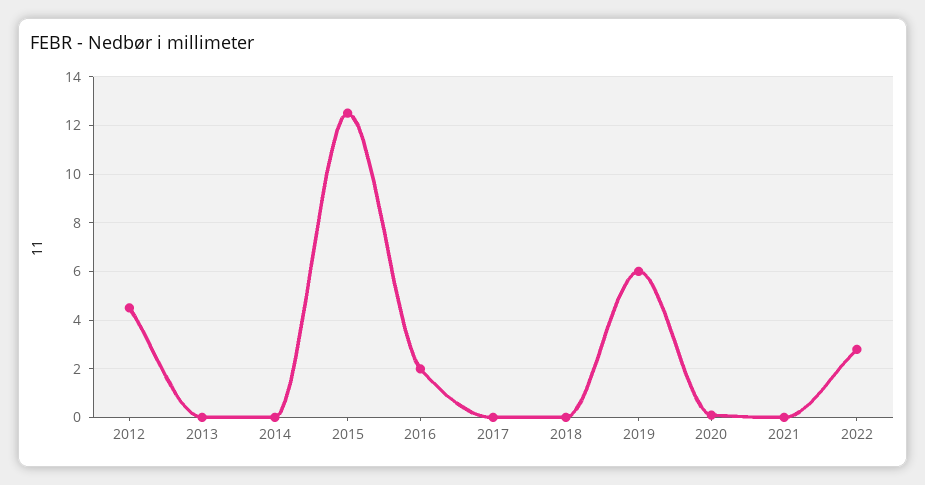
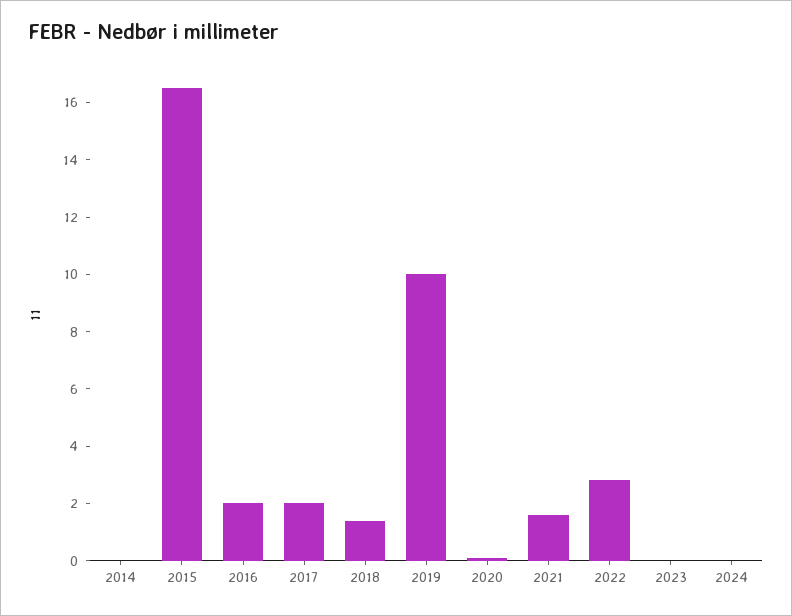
2012: 4.5 -> none
2013: 0 -> none
2015: 12.5 -> 16.5
2017: 0 -> 2
2018: 0 -> 1.5
2019: 6 -> 10
2021: 0 -> 1.5
2023: none -> 0
2024: none -> 0

